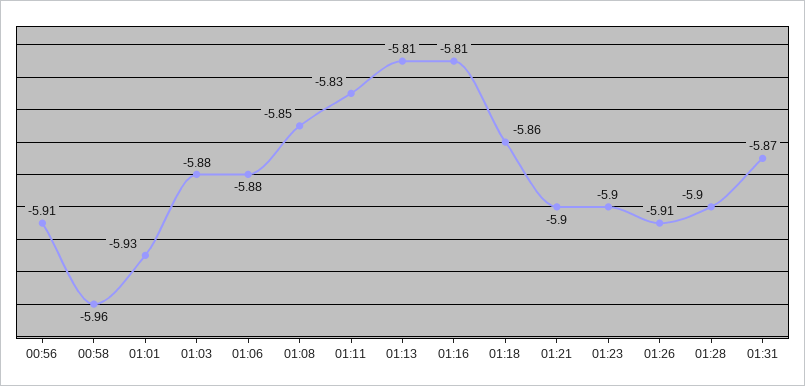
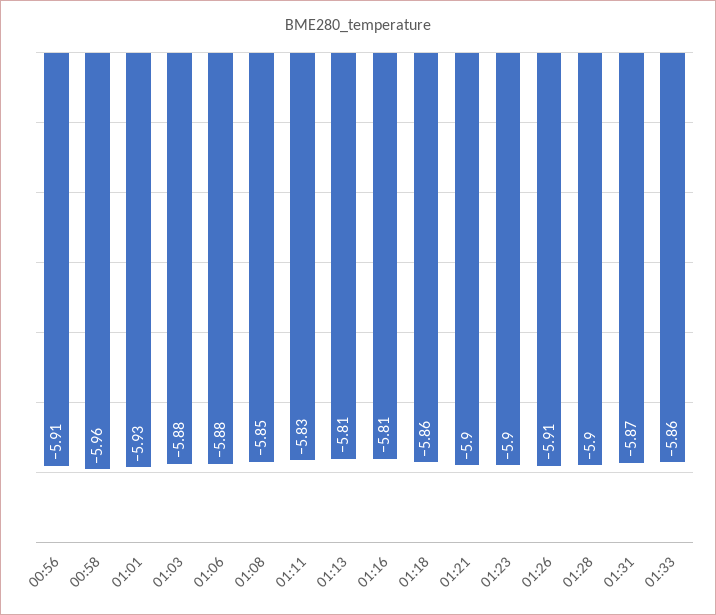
01:33: none -> -5.86

